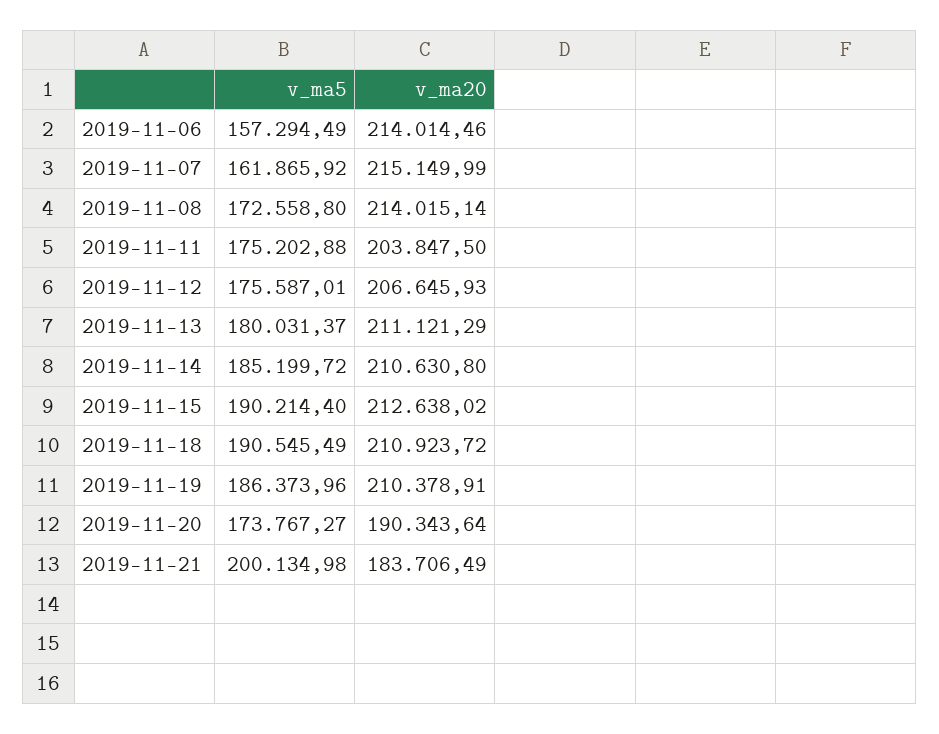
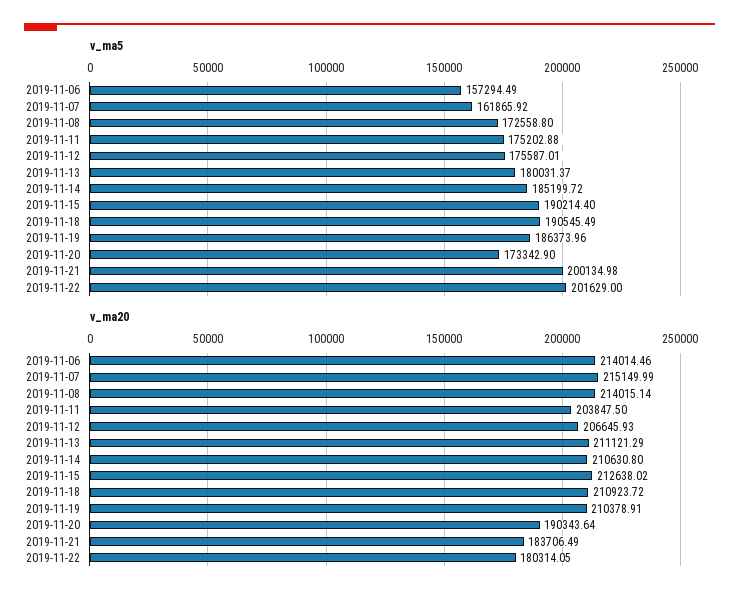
v_ma5, 2019-11-20: 173767.27 -> 173342.9
v_ma5, 2019-11-22: none -> 201629
v_ma20, 2019-11-22: none -> 180314.05

